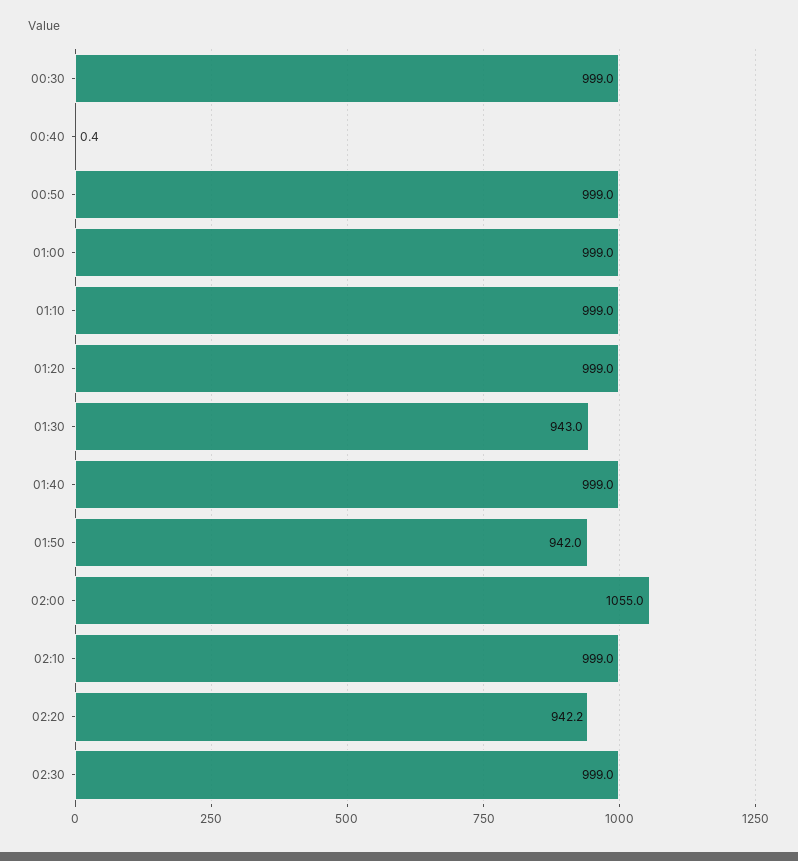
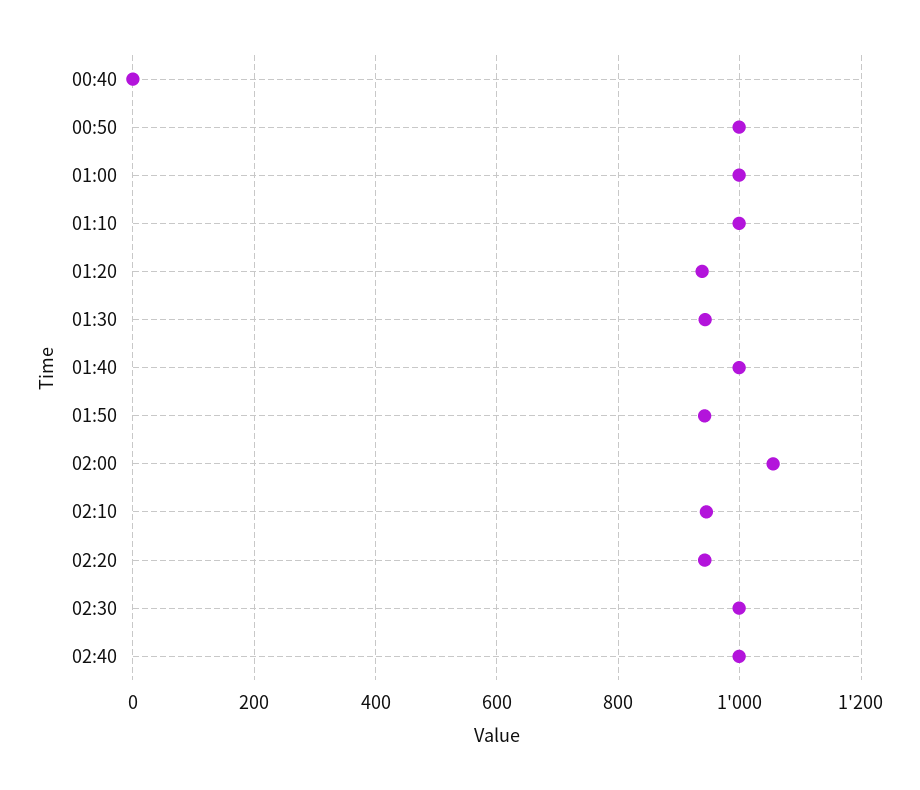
00:30: 999 -> none
01:20: 999 -> 940
02:10: 999 -> 940
02:40: none -> 1000

